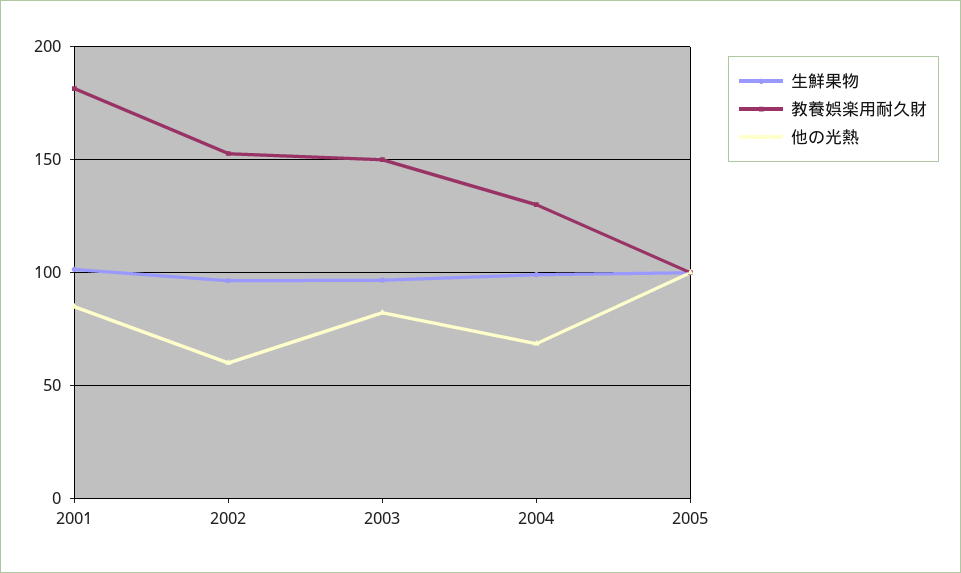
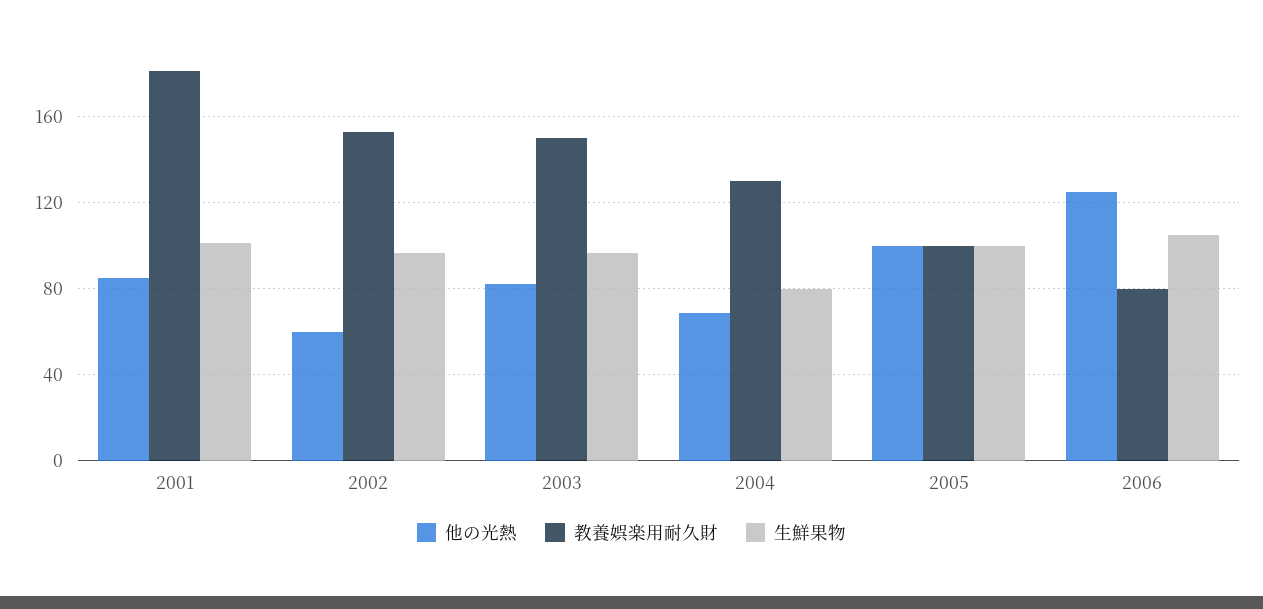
生鮮果物, 2004: 100 -> 80
他の光熱, 2006: none -> 125
教養娯楽用耐久財, 2006: none -> 80
生鮮果物, 2006: none -> 105

